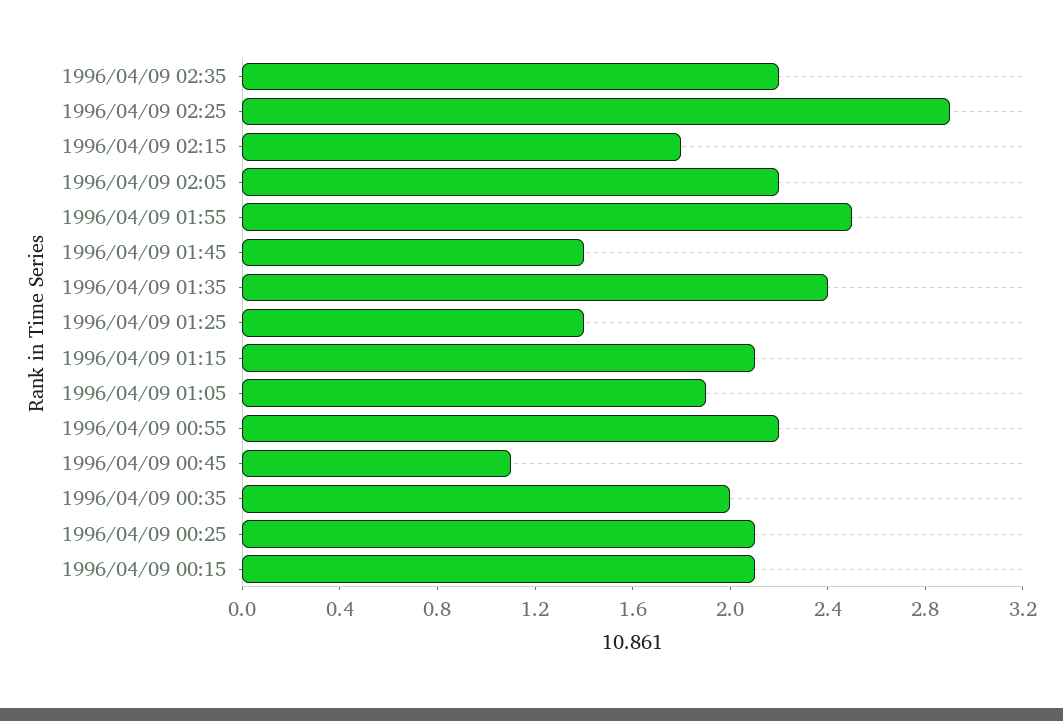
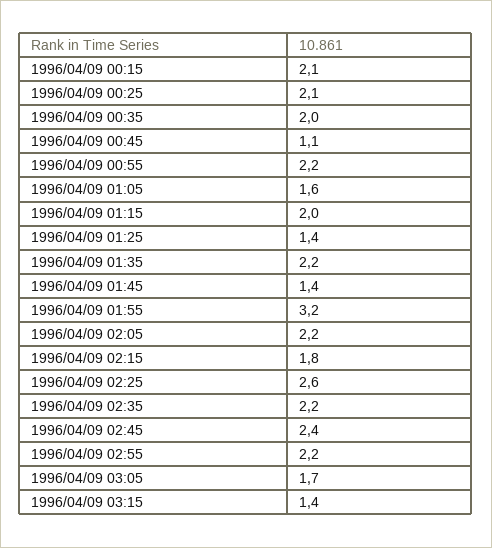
1996/04/09 02:25: 2.9 -> 2.6
1996/04/09 01:55: 2.5 -> 3.2
1996/04/09 01:35: 2.4 -> 2.2
1996/04/09 01:15: 2.1 -> 2
1996/04/09 01:05: 1.9 -> 1.6
1996/04/09 02:45: none -> 2.4
1996/04/09 02:55: none -> 2.2
1996/04/09 03:05: none -> 1.7
1996/04/09 03:15: none -> 1.4

